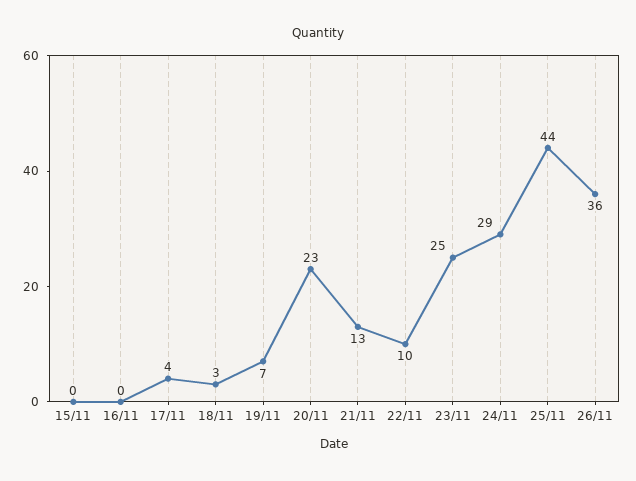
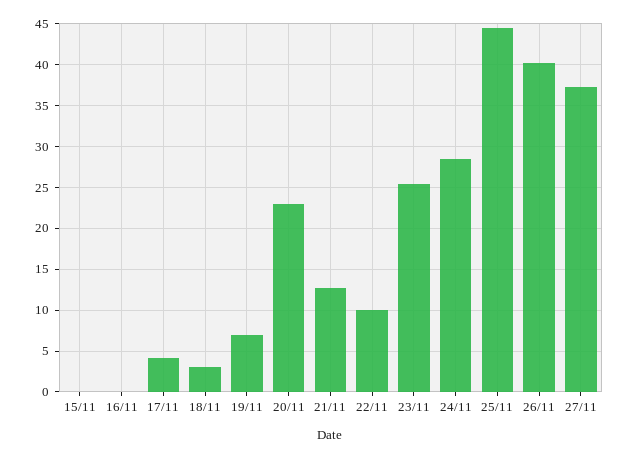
26/11: 36 -> 40
27/11: none -> 37

